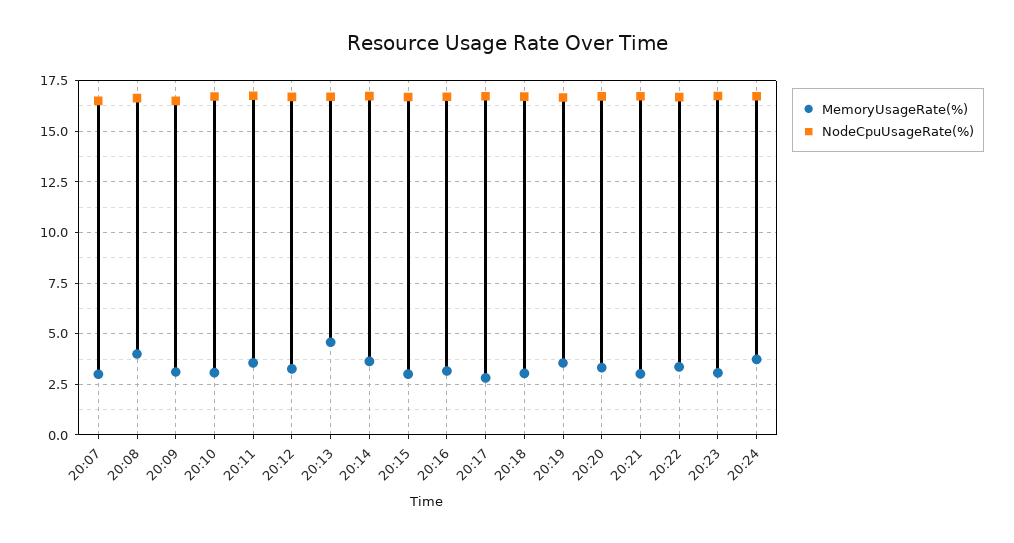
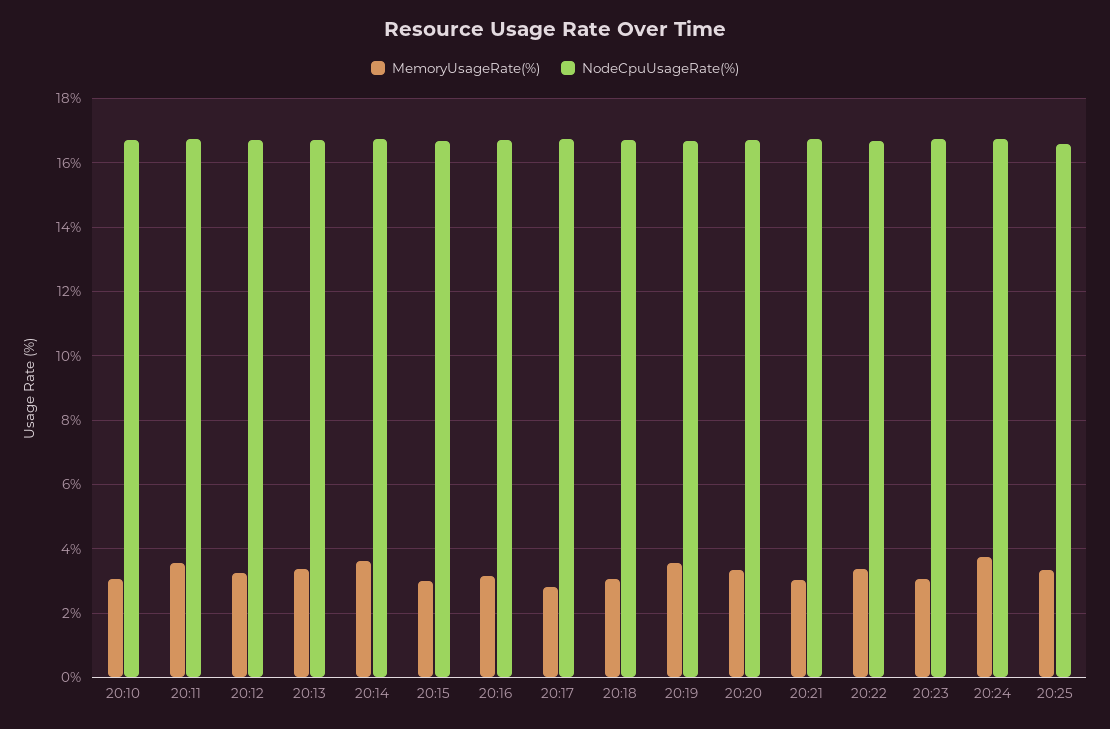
MemoryUsageRate(%), 20:07: 3 -> none
NodeCpuUsageRate(%), 20:07: 16.5 -> none
MemoryUsageRate(%), 20:08: 4 -> none
NodeCpuUsageRate(%), 20:08: 16.5 -> none
MemoryUsageRate(%), 20:09: 3 -> none
NodeCpuUsageRate(%), 20:09: 16.5 -> none
MemoryUsageRate(%), 20:13: 4.5 -> 3.4
MemoryUsageRate(%), 20:25: none -> 3.4
NodeCpuUsageRate(%), 20:25: none -> 16.6

